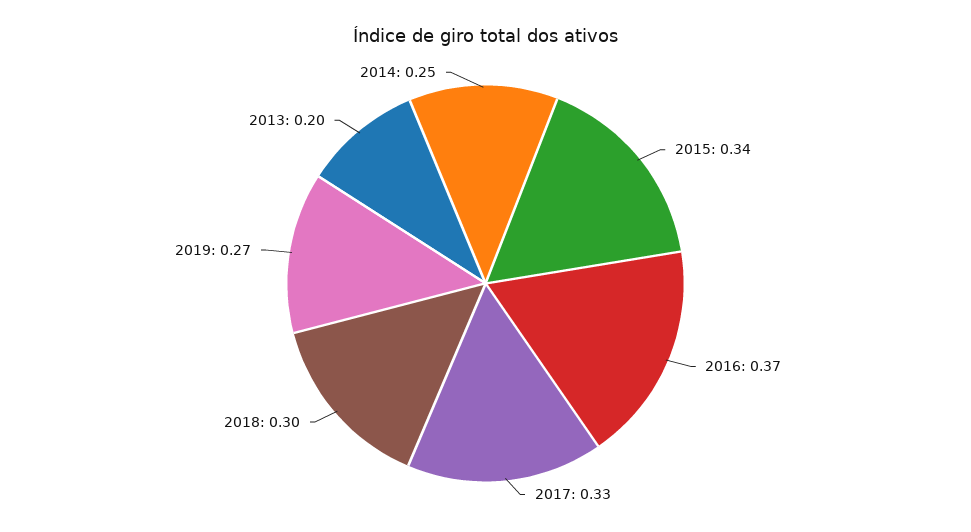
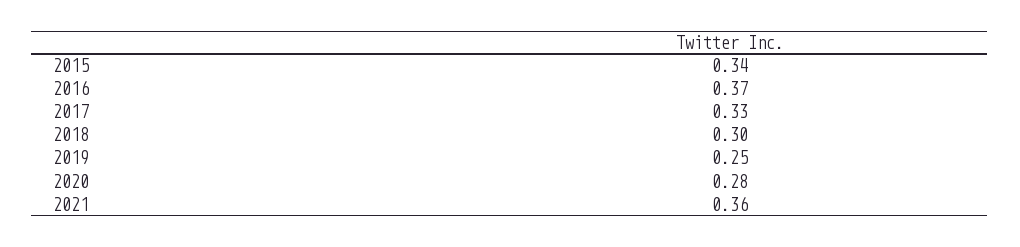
2019: 0.27 -> 0.25
2013: 0.2 -> none
2014: 0.25 -> none
2020: none -> 0.28
2021: none -> 0.36

